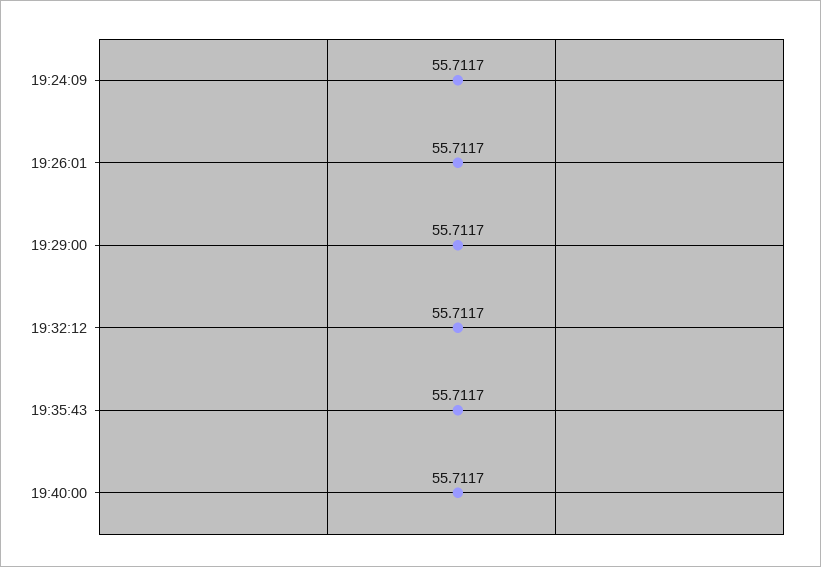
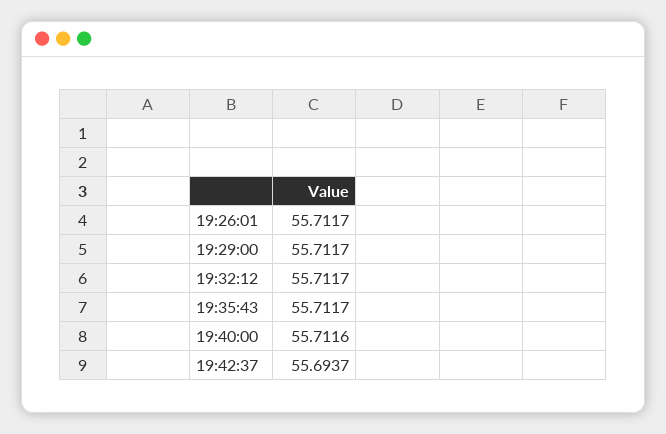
19:24:09: 55.7117 -> none
19:40:00: 55.7117 -> 55.7116
19:42:37: none -> 55.6937

